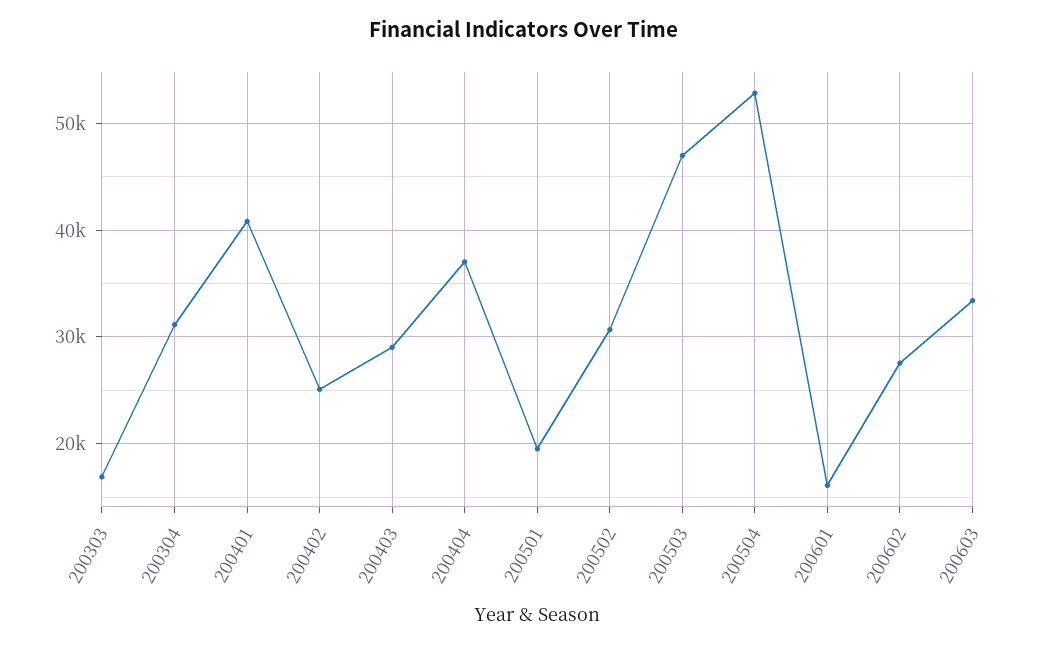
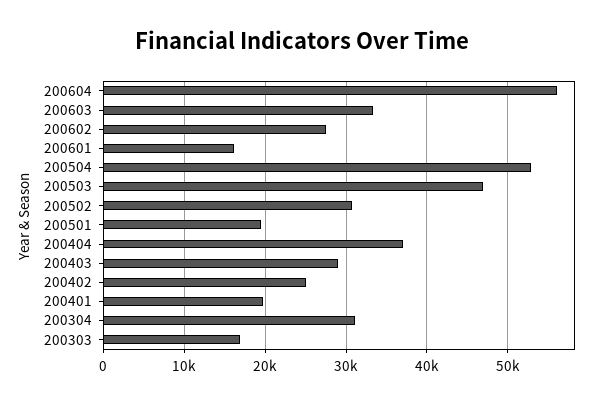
200401: 41000 -> 20000
200604: none -> 56000

